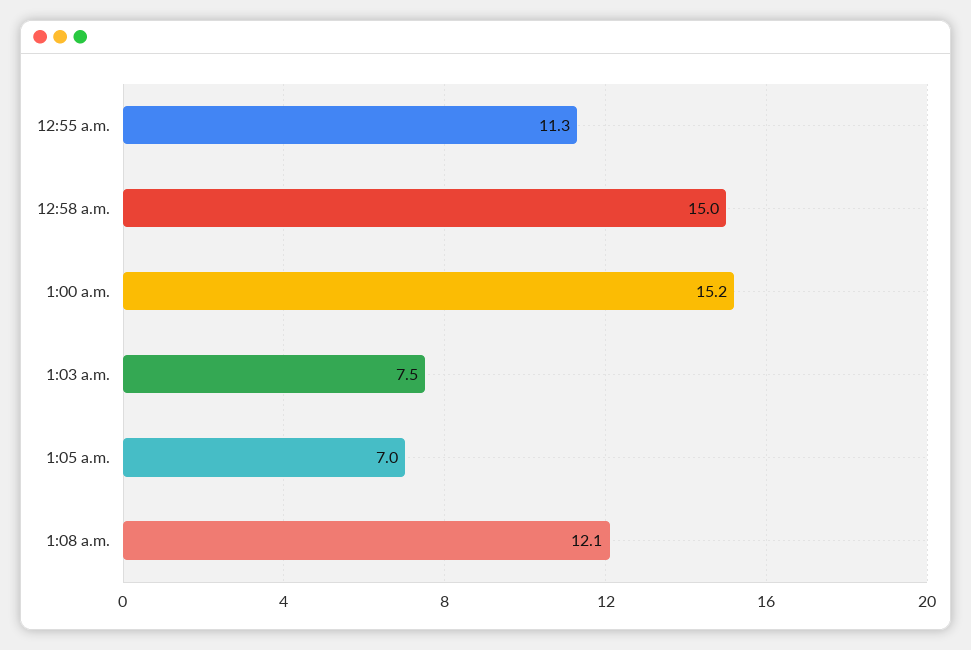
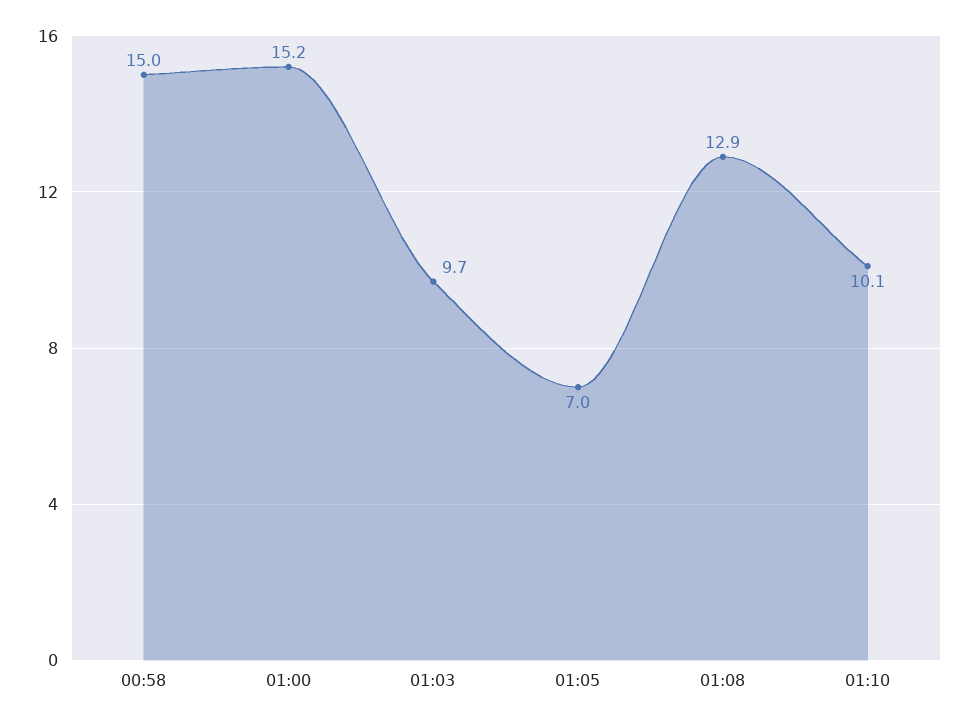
12:55 a.m.: 11.3 -> none
1:03 a.m.: 7.5 -> 9.7
1:08 a.m.: 12.1 -> 12.9
01:10: none -> 10.1

